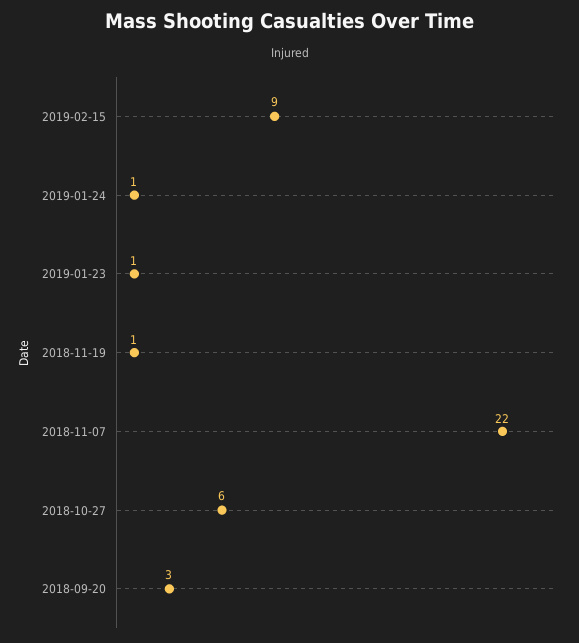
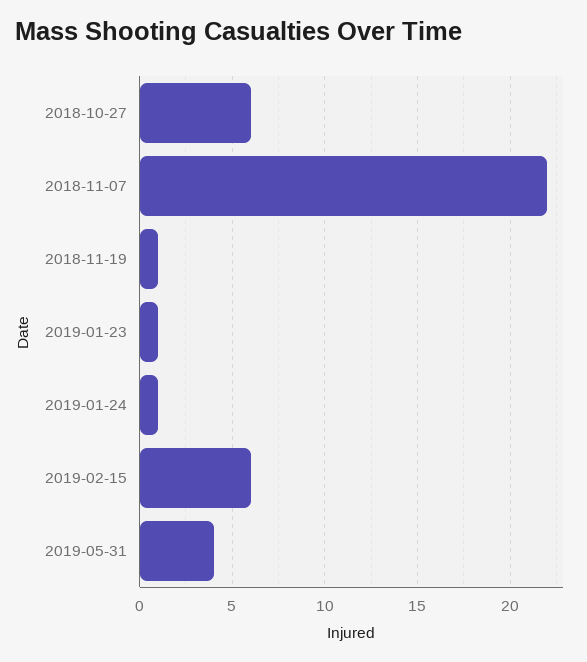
2019-02-15: 9 -> 6
2018-09-20: 3 -> none
2019-05-31: none -> 4

